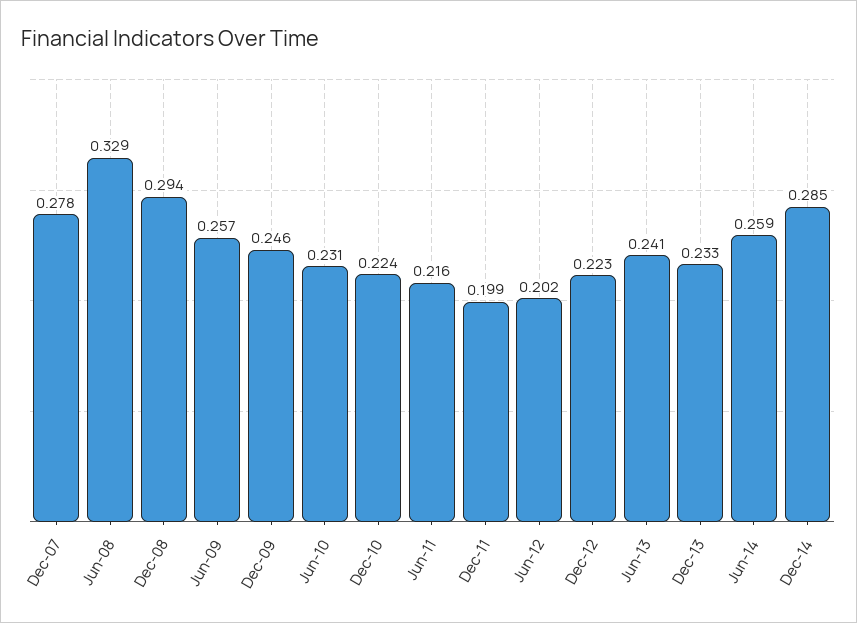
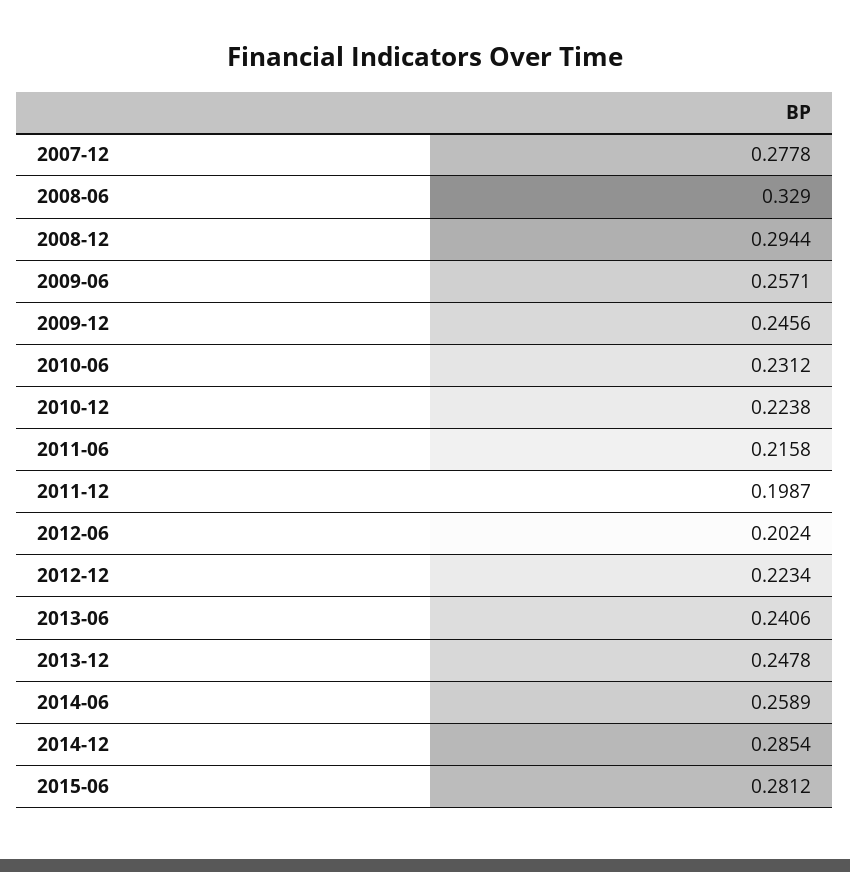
Dec-13: 0.233 -> 0.2478
2015-06: none -> 0.2812

